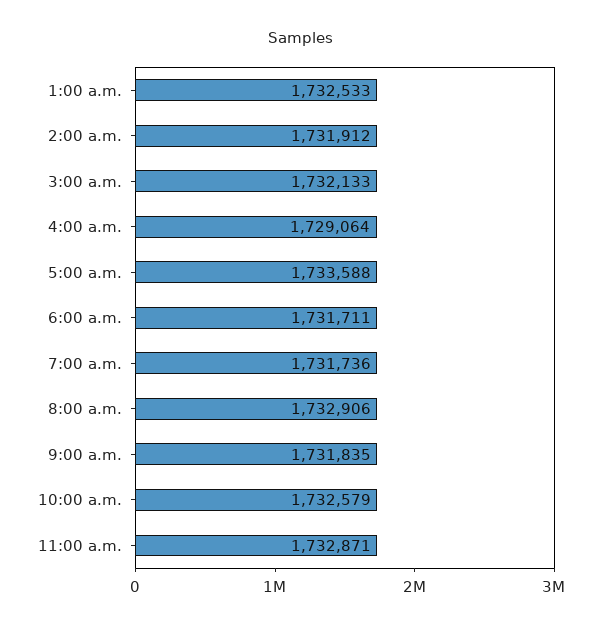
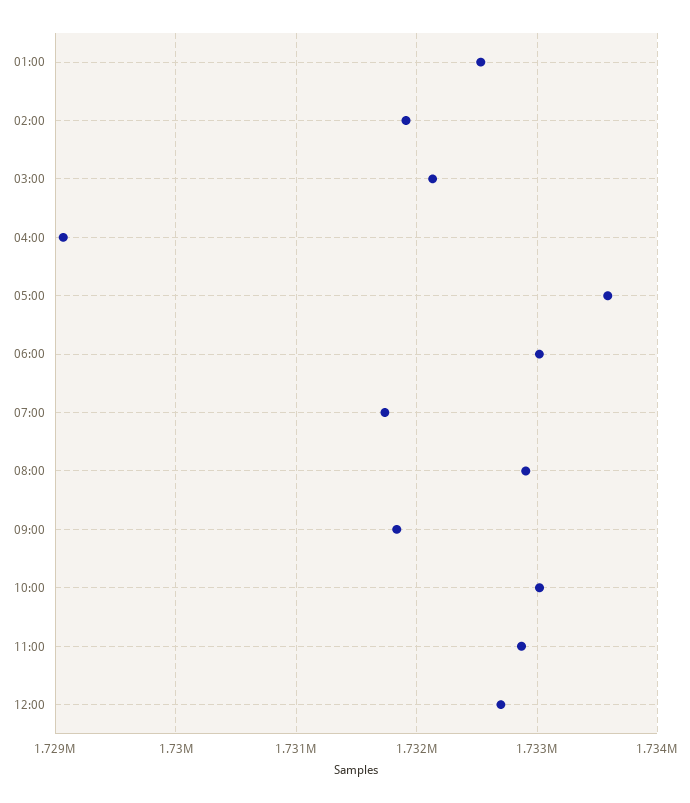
6:00 a.m.: 1731711 -> 1733000
10:00 a.m.: 1732579 -> 1733000
12:00: none -> 1732700

